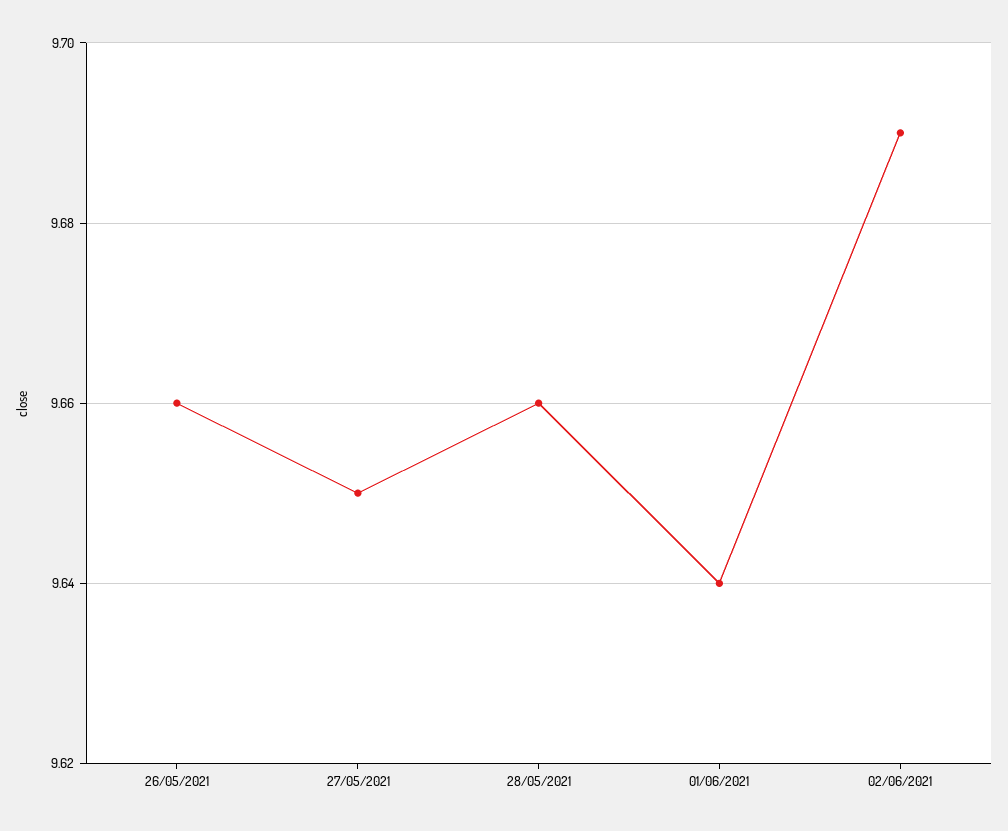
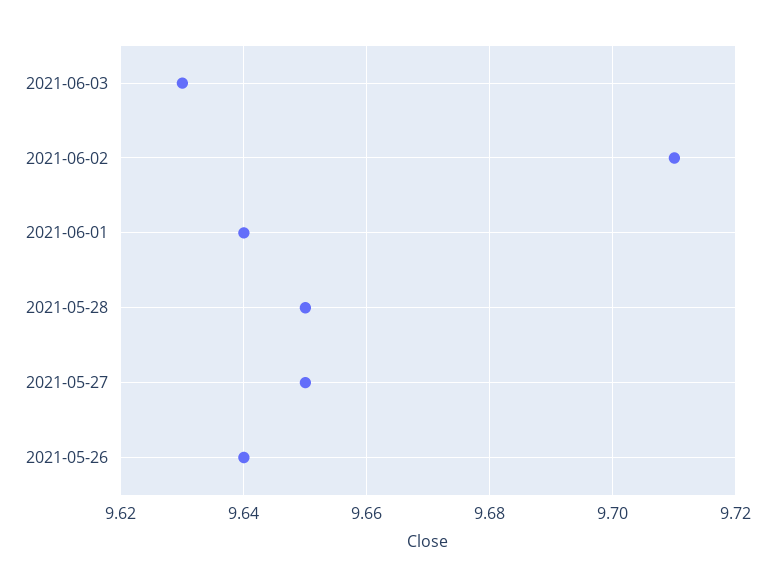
26/05/2021: 9.66 -> 9.64
28/05/2021: 9.66 -> 9.65
02/06/2021: 9.69 -> 9.71
2021-06-03: none -> 9.63

